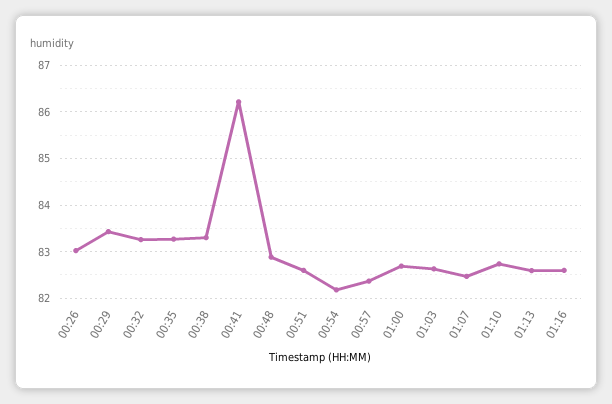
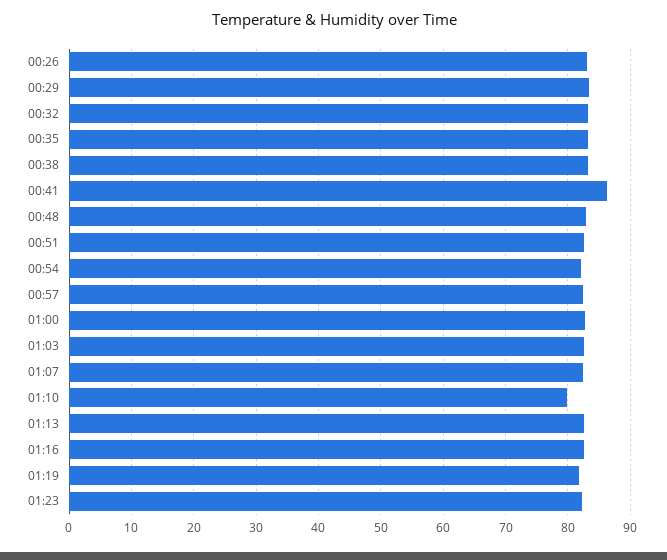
01:10: 82.8 -> 80
01:19: none -> 82
01:23: none -> 82

